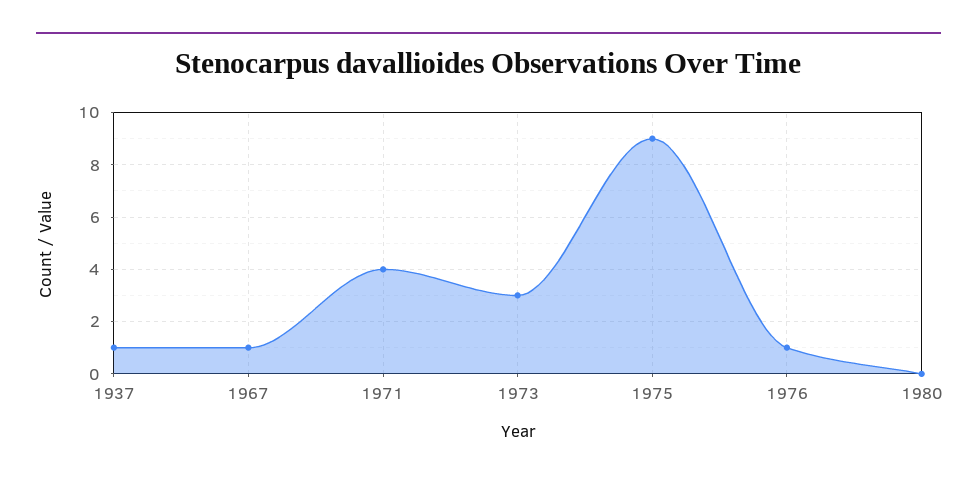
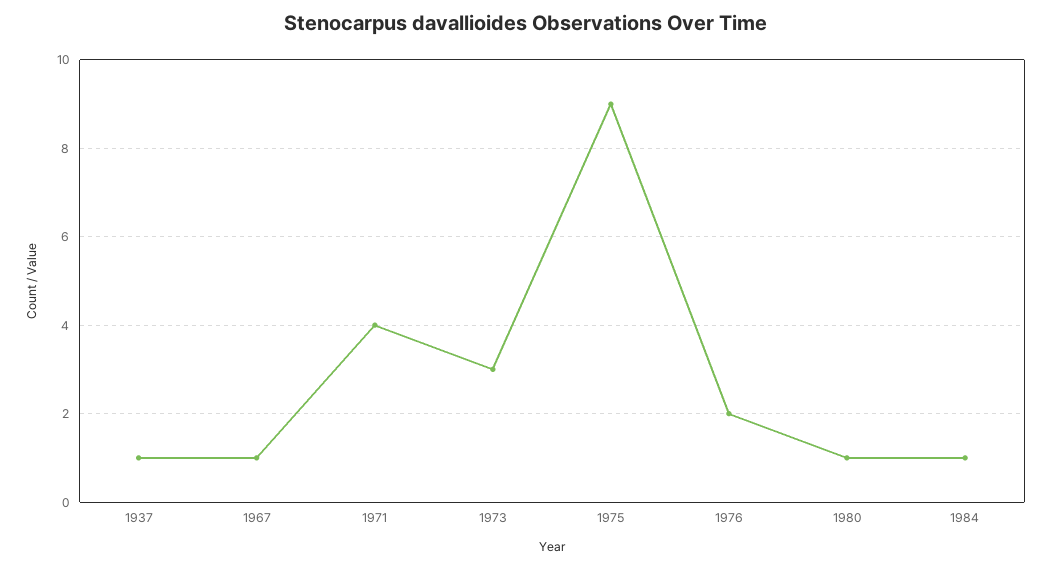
1976: 1 -> 2
1980: 0 -> 1
1984: none -> 1

